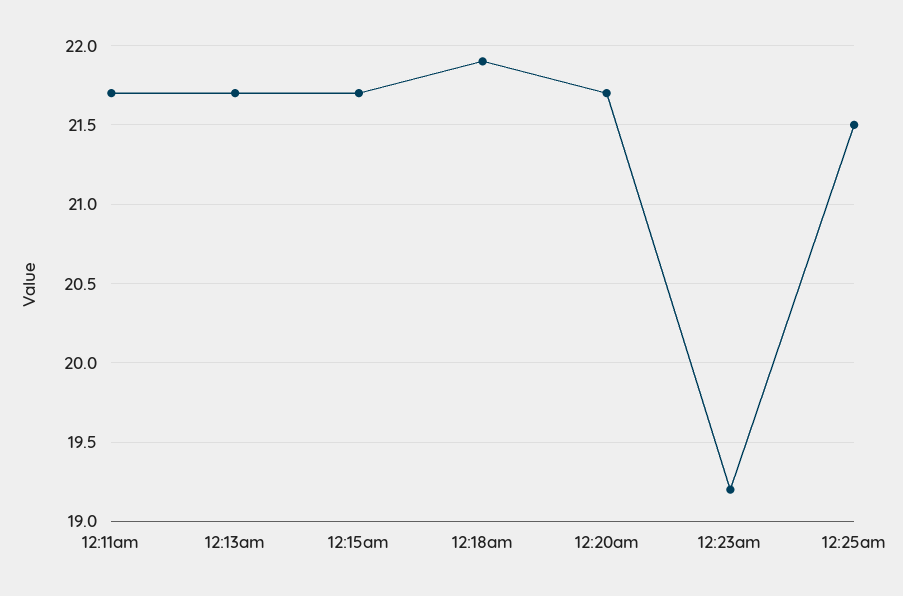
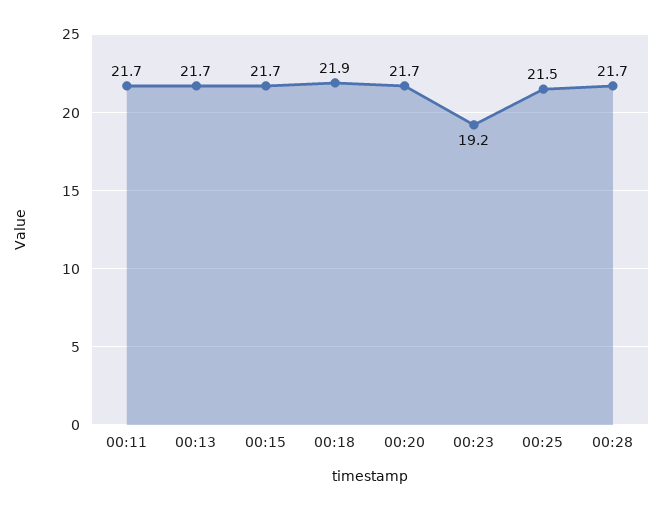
00:28: none -> 21.7

